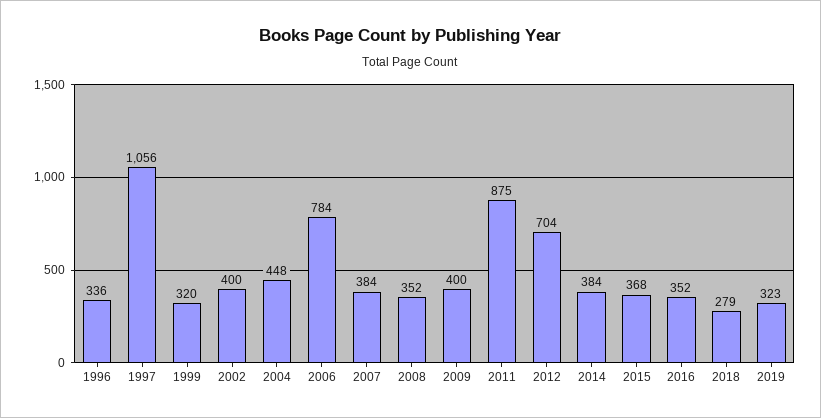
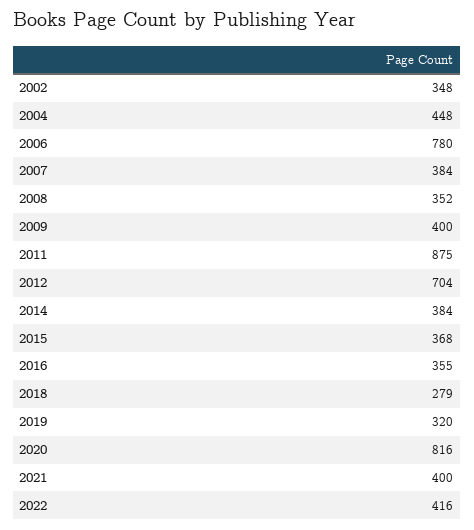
1996: 336 -> none
1997: 1056 -> none
1999: 320 -> none
2002: 400 -> 348
2006: 784 -> 780
2016: 352 -> 355
2019: 323 -> 320
2020: none -> 816
2021: none -> 400
2022: none -> 416

